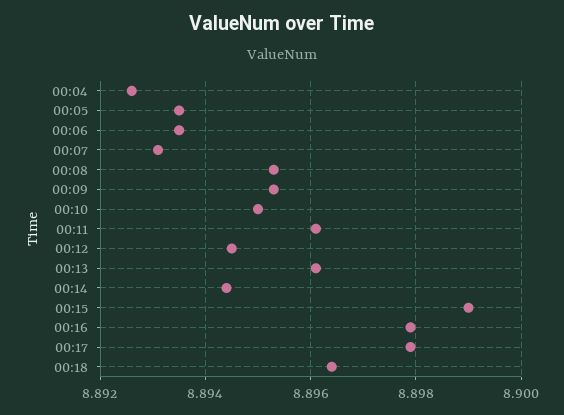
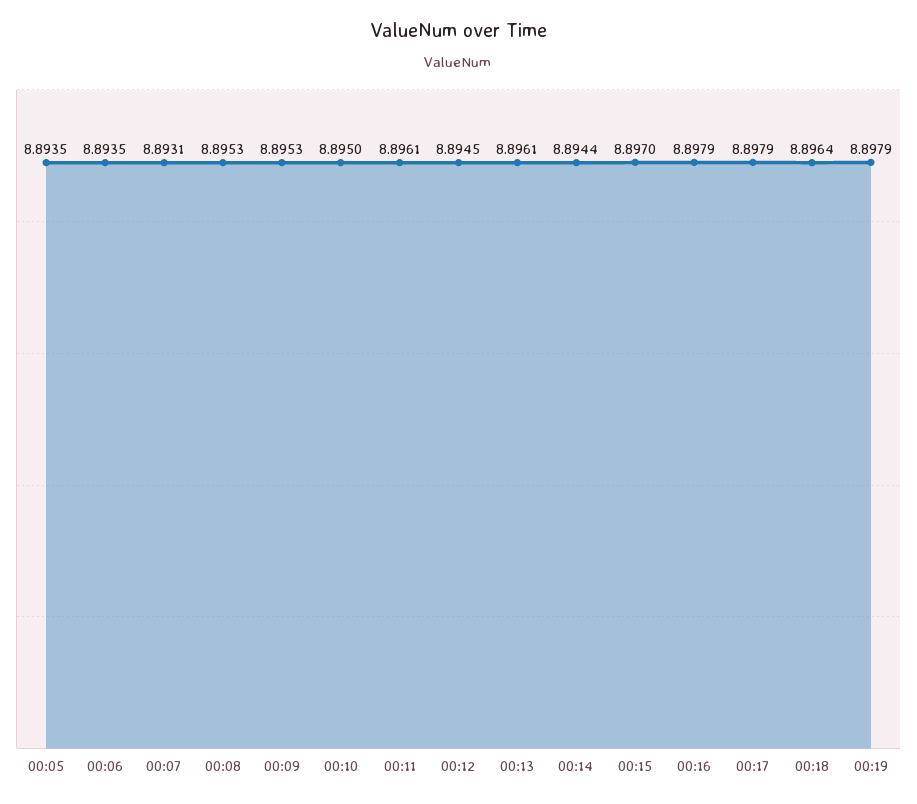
00:04: 8.8925 -> none
00:15: 8.899 -> 8.897
00:19: none -> 8.8979

